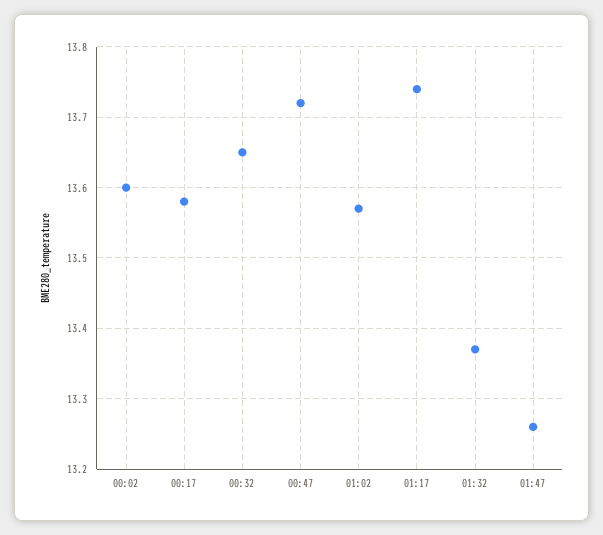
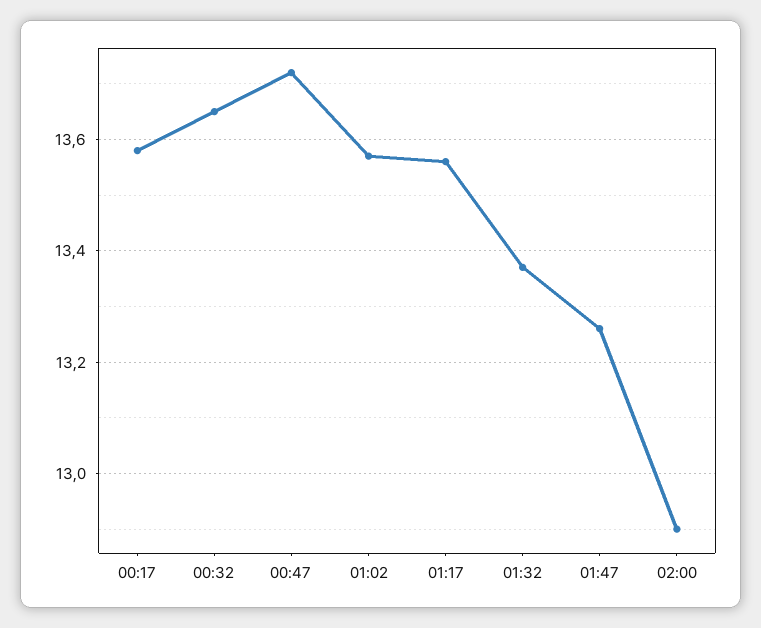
00:02: 13.6 -> none
01:17: 13.74 -> 13.55
02:00: none -> 12.9

